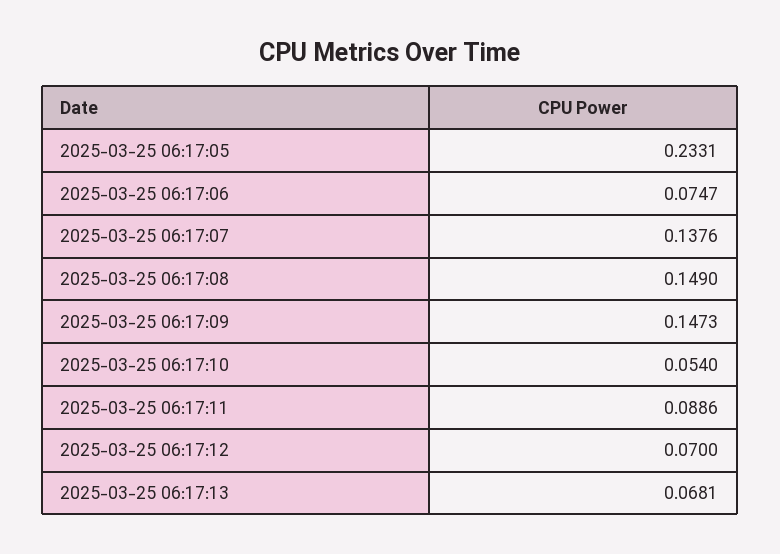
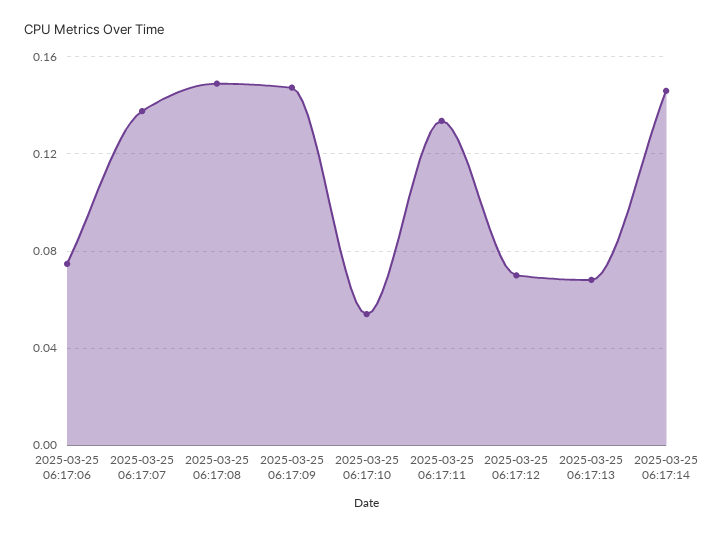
2025-03-25 06:17:05: 0.2331 -> none
2025-03-25 06:17:11: 0.0886 -> 0.135
2025-03-25 06:17:14: none -> 0.145

